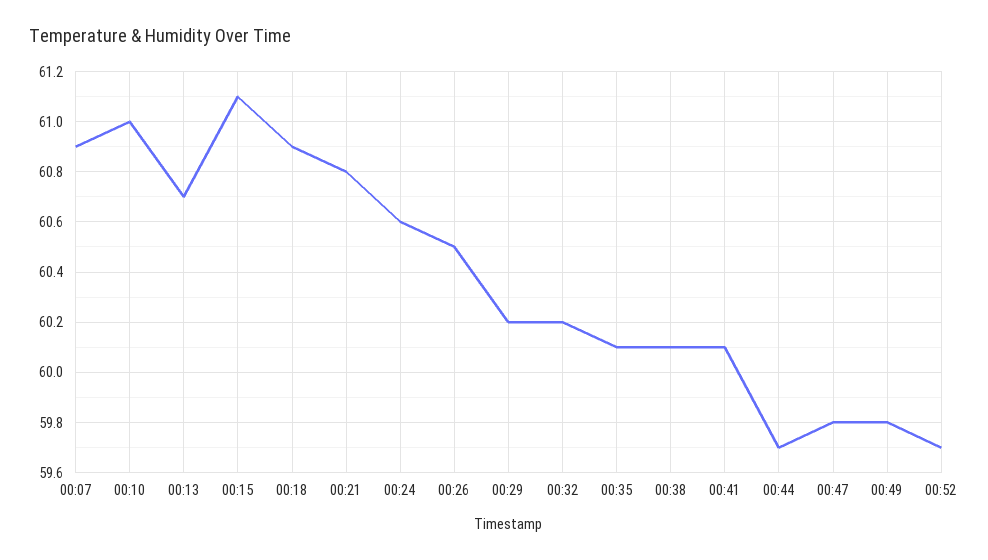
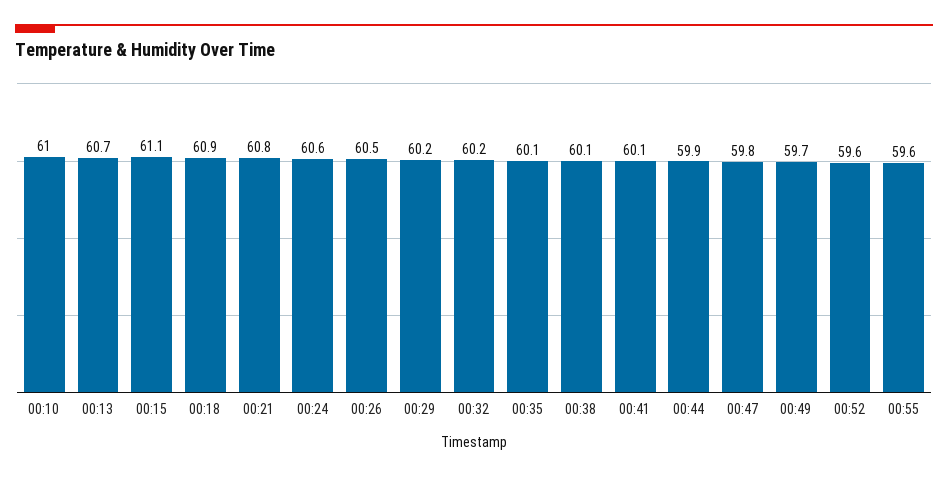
00:07: 60.9 -> none
00:44: 59.7 -> 59.9
00:49: 59.8 -> 59.7
00:52: 59.7 -> 59.6
00:55: none -> 59.6

